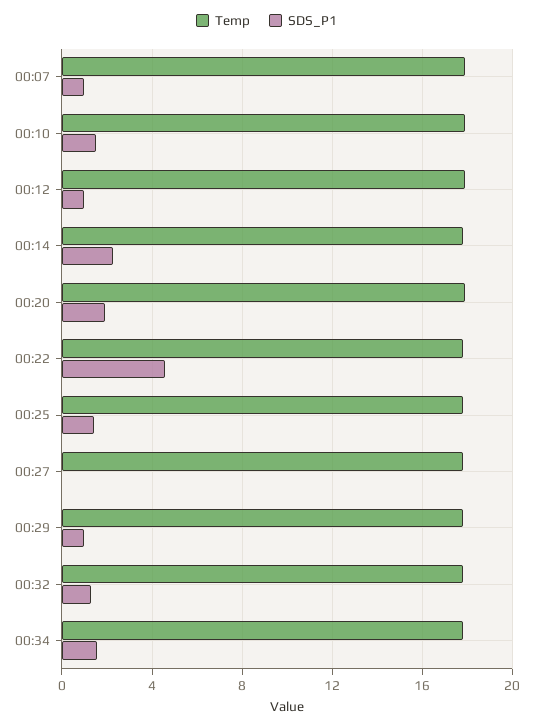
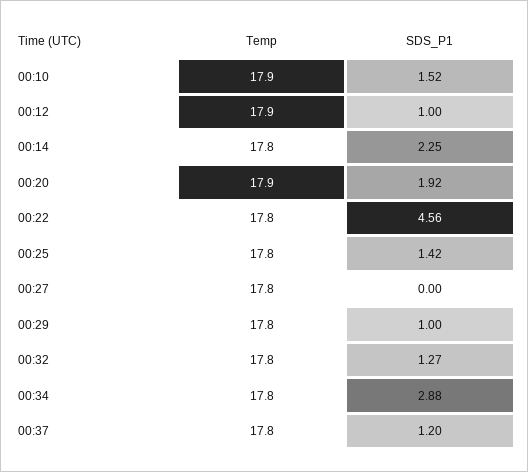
Temp, 00:07: 18 -> none
SDS_P1, 00:07: 1 -> none
SDS_P1, 00:34: 1.5 -> 2.88
Temp, 00:37: none -> 17.8
SDS_P1, 00:37: none -> 1.2

